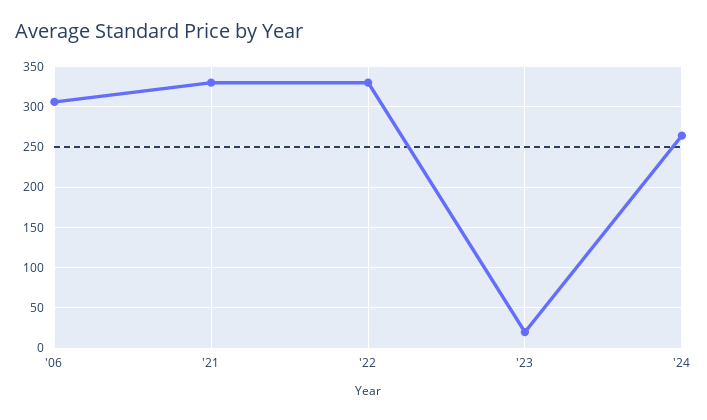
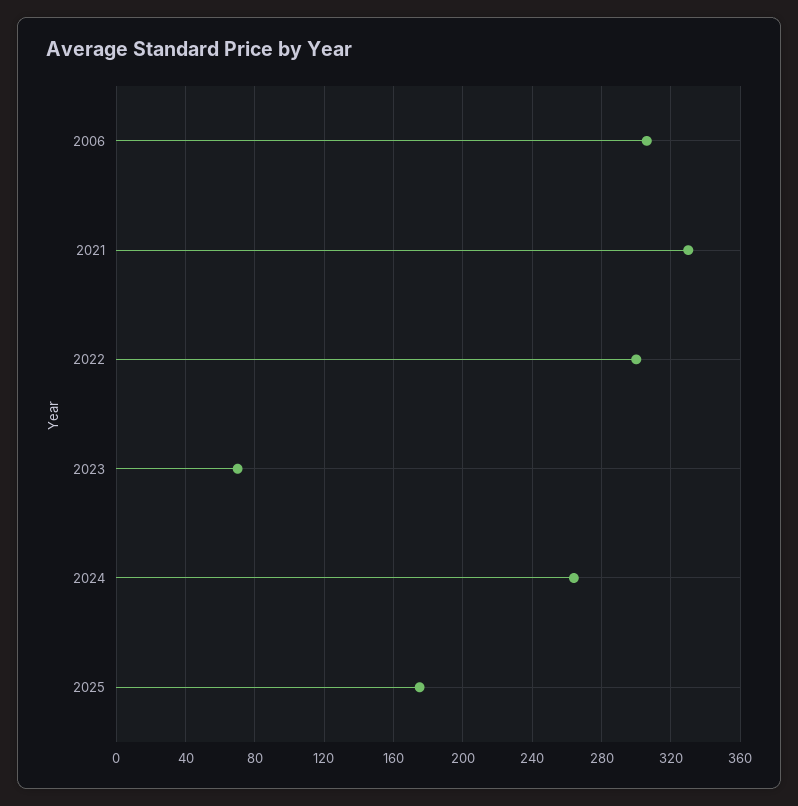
'22: 330 -> 300
'23: 20 -> 70
2025: none -> 175

